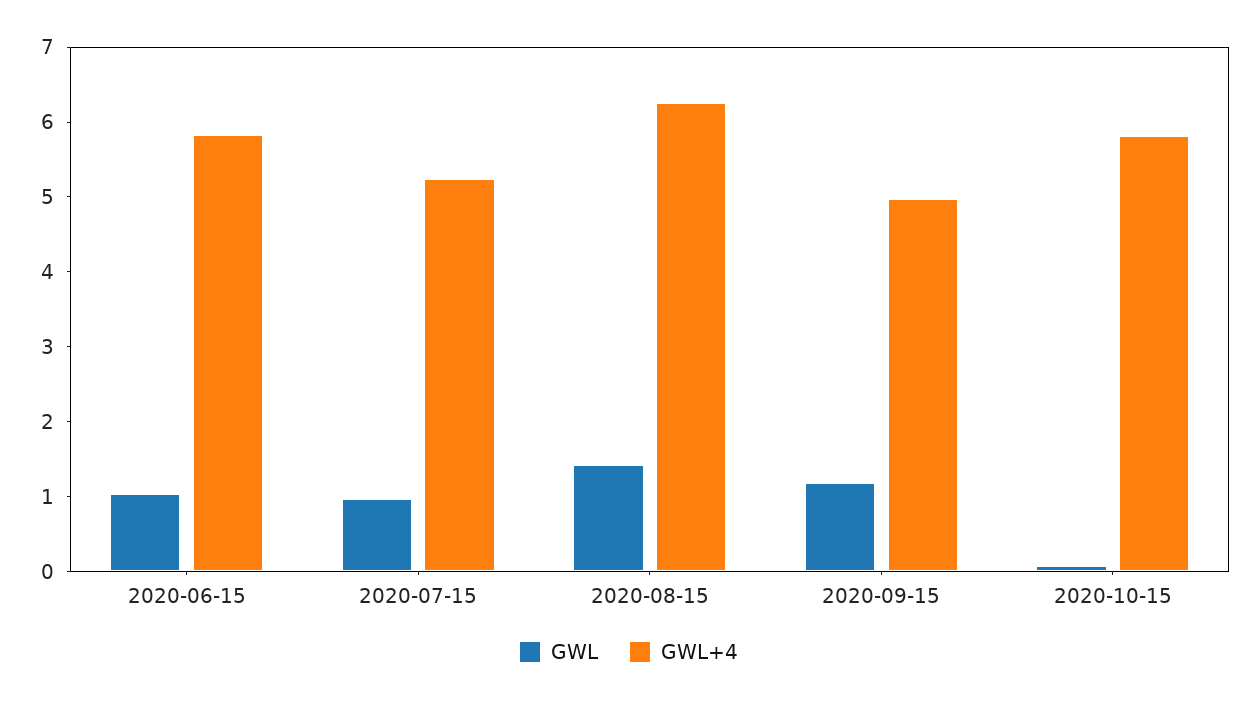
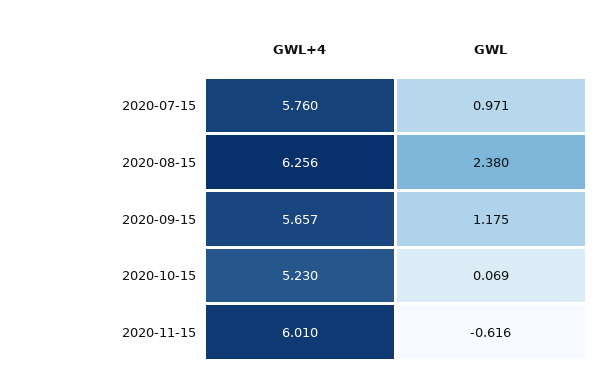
GWL, 2020-06-15: 1 -> none
GWL+4, 2020-06-15: 5.8 -> none
GWL+4, 2020-07-15: 5.2 -> 5.76
GWL, 2020-08-15: 1.4 -> 2.38
GWL+4, 2020-09-15: 5 -> 5.657
GWL+4, 2020-10-15: 5.8 -> 5.23
GWL+4, 2020-11-15: none -> 6.01
GWL, 2020-11-15: none -> -0.616

